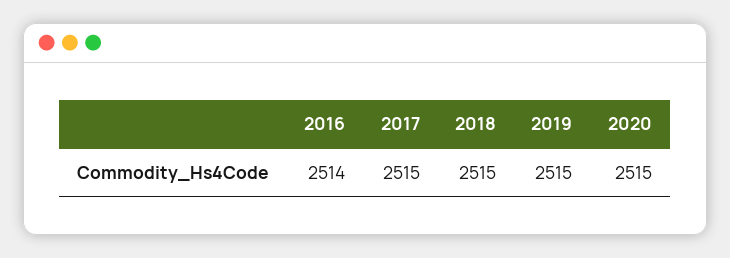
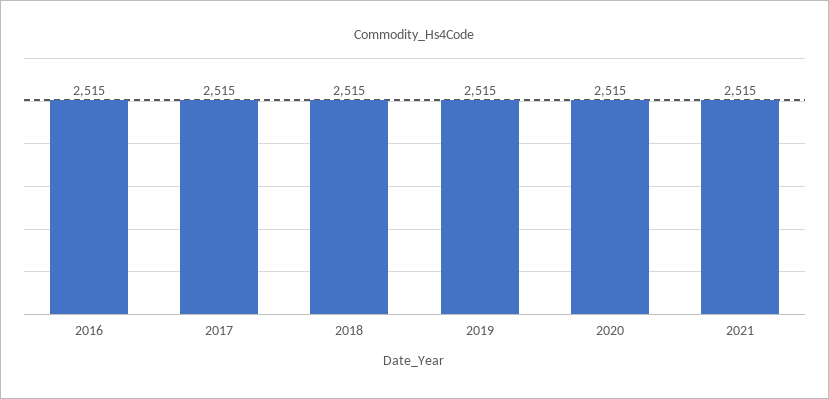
2016: 2514 -> 2515
2021: none -> 2515

